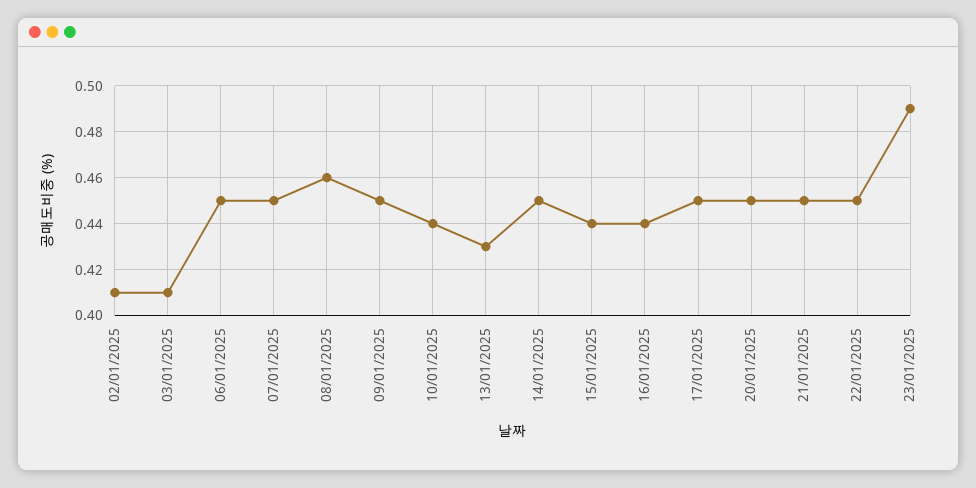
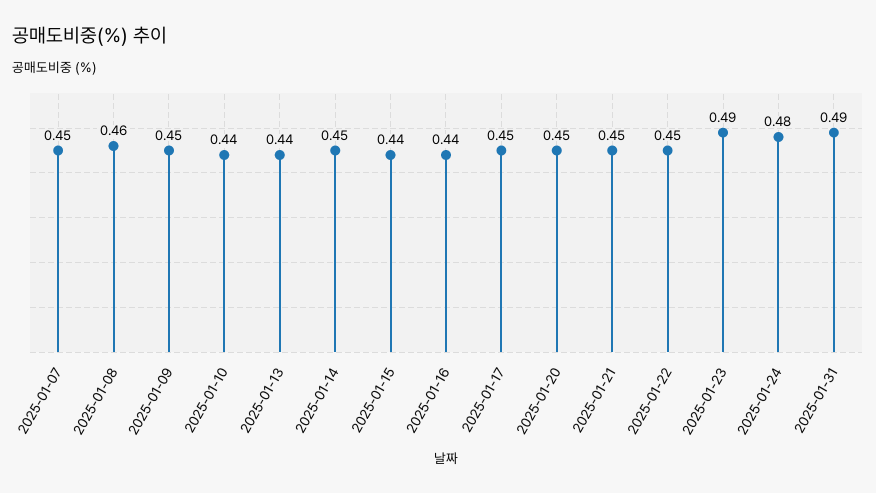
02/01/2025: 0.41 -> none
03/01/2025: 0.41 -> none
06/01/2025: 0.45 -> none
13/01/2025: 0.43 -> 0.44
2025-01-24: none -> 0.48
2025-01-31: none -> 0.49

